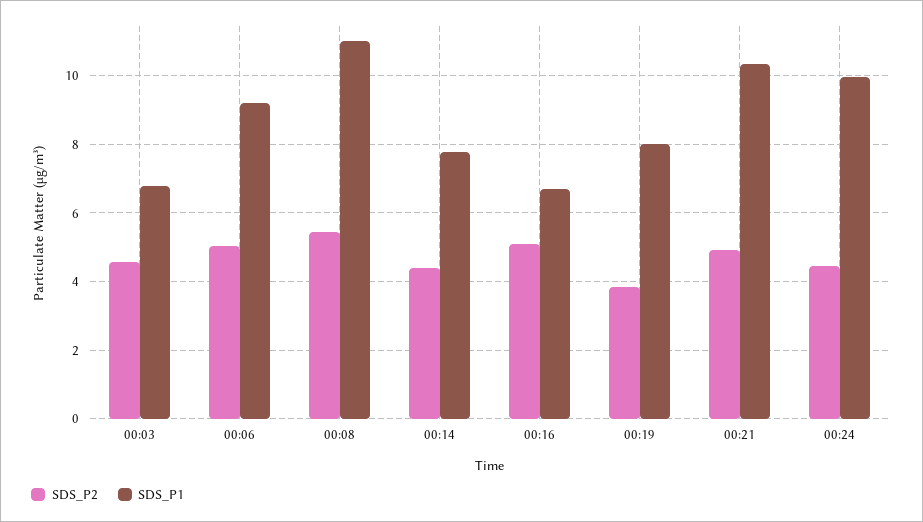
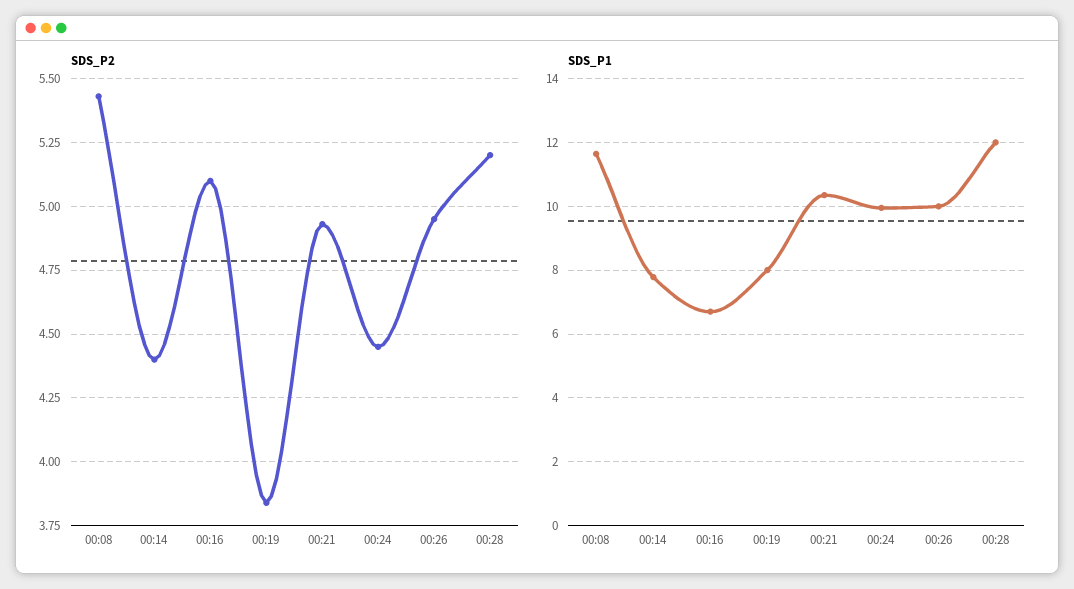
SDS_P2, 00:03: 4.6 -> none
SDS_P1, 00:03: 6.8 -> none
SDS_P2, 00:06: 5 -> none
SDS_P1, 00:06: 9.2 -> none
SDS_P1, 00:08: 11 -> 11.6
SDS_P2, 00:26: none -> 4.95
SDS_P2, 00:28: none -> 5.2
SDS_P1, 00:26: none -> 10
SDS_P1, 00:28: none -> 12

